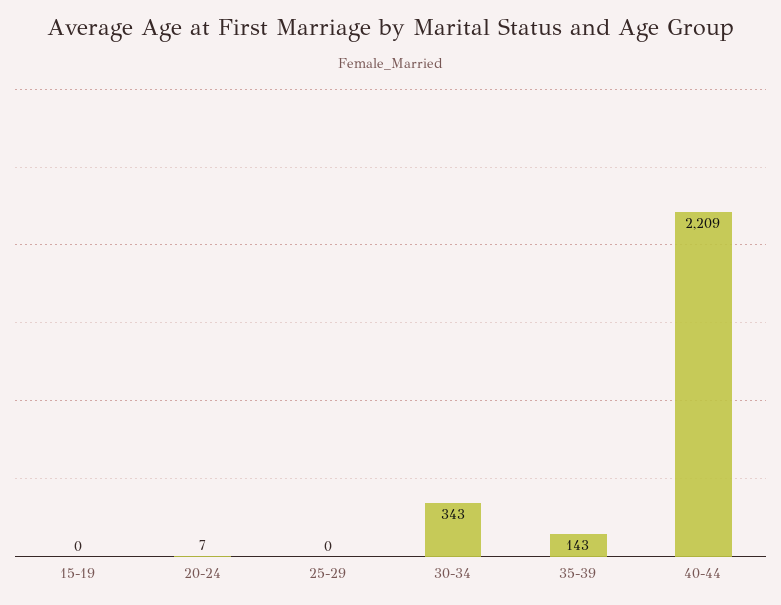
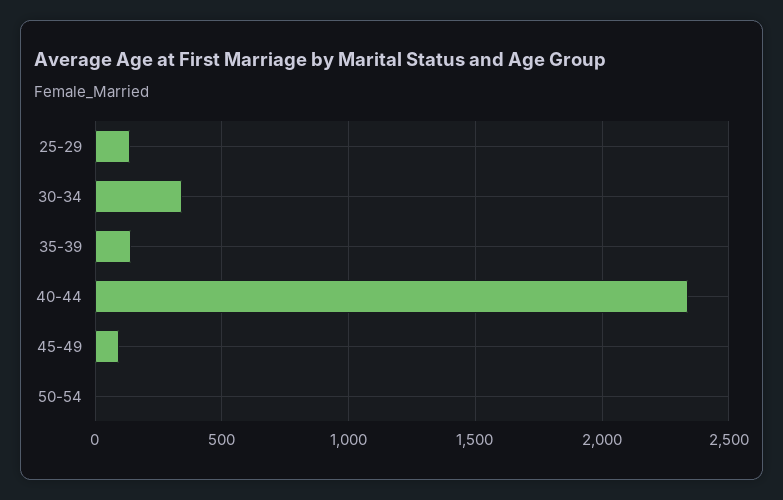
15-19: 0 -> none
20-24: 7 -> none
25-29: 0 -> 150
40-44: 2209 -> 2350
45-49: none -> 100
50-54: none -> 0

